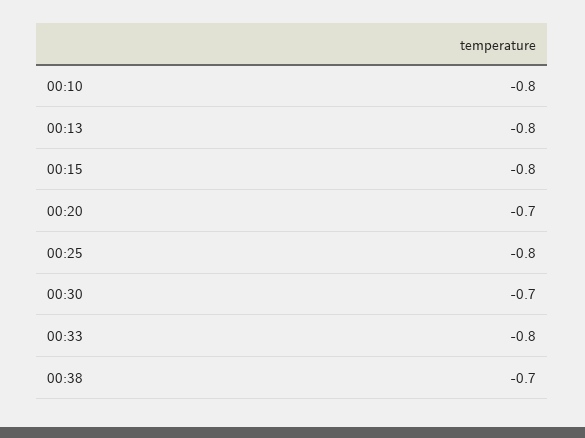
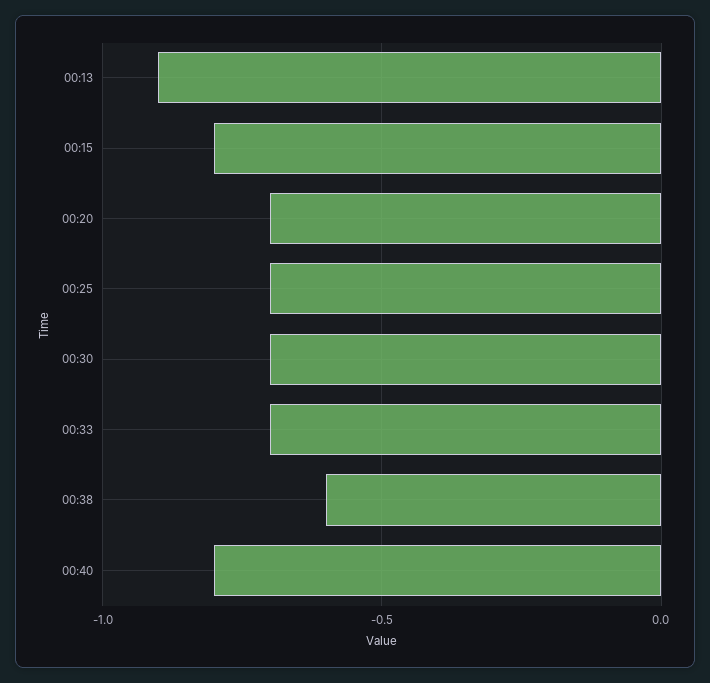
00:10: -0.8 -> none
00:13: -0.8 -> -0.9
00:25: -0.8 -> -0.7
00:33: -0.8 -> -0.7
00:38: -0.7 -> -0.6
00:40: none -> -0.8

